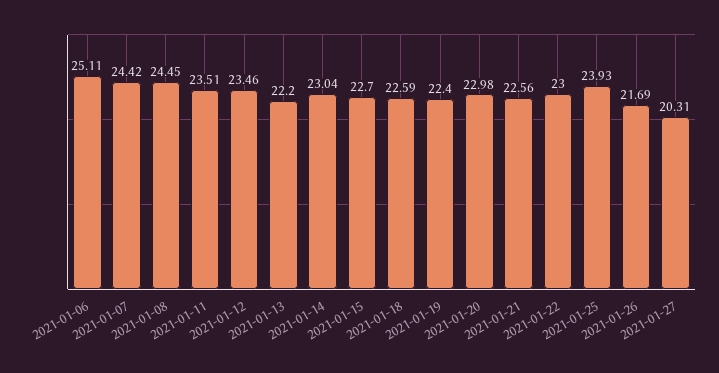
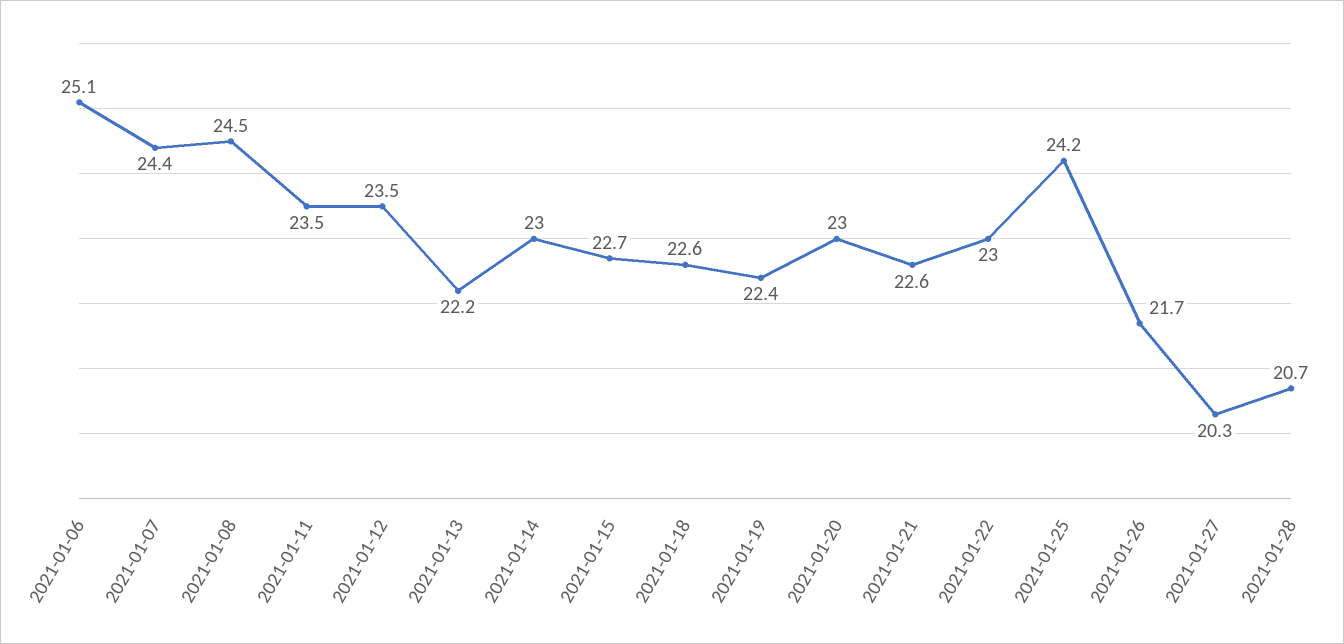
2021-01-25: 23.93 -> 24.2
2021-01-28: none -> 20.7

